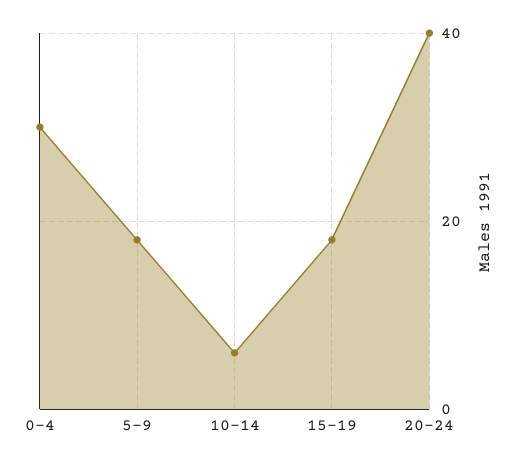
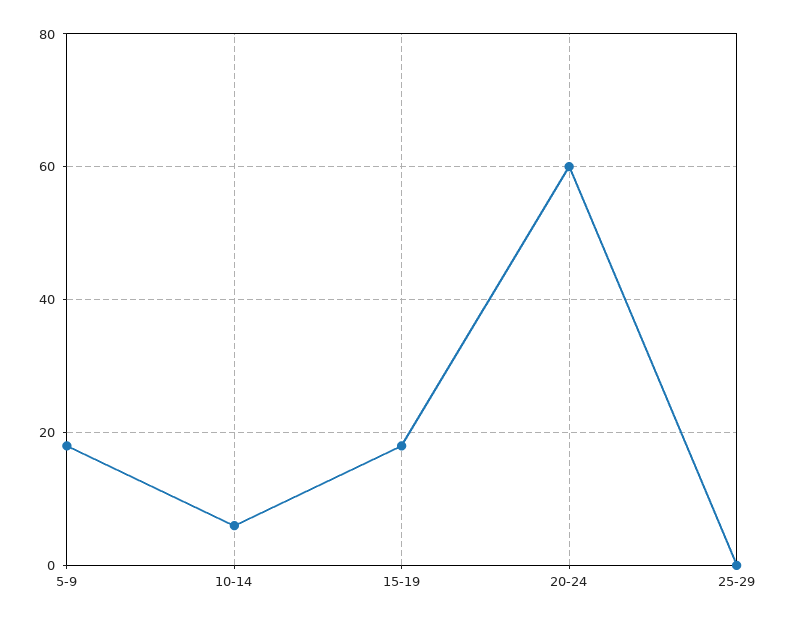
0-4: 30 -> none
20-24: 40 -> 60
25-29: none -> 0

